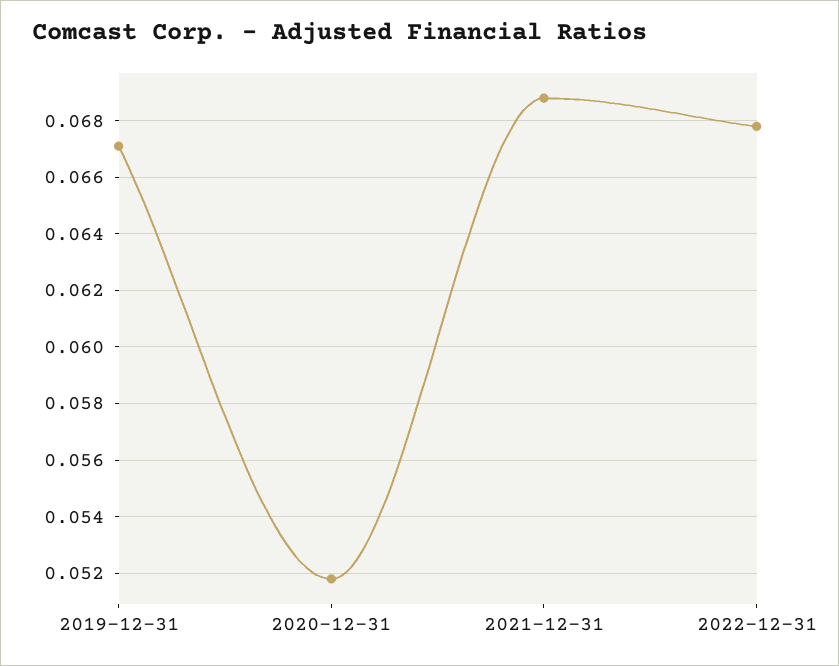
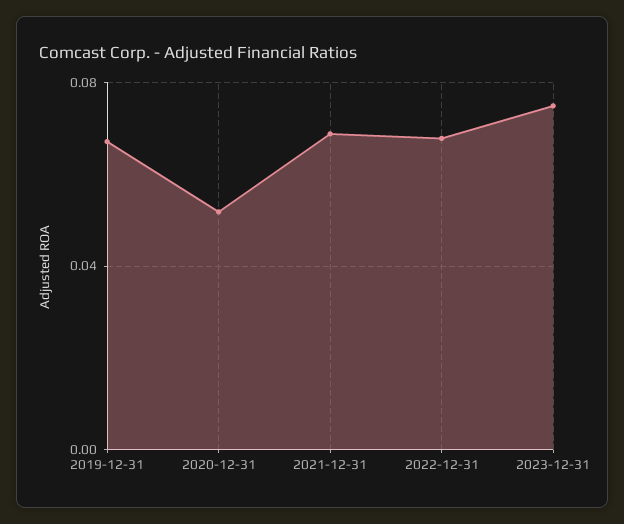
2023-12-31: none -> 0.075

